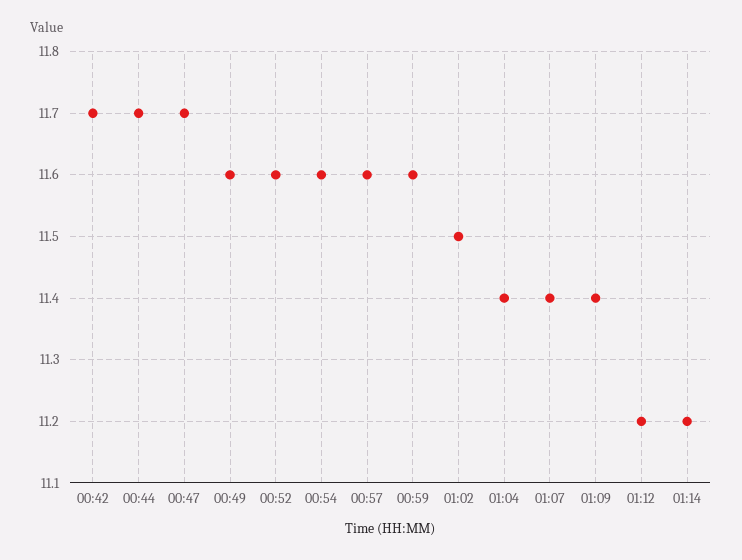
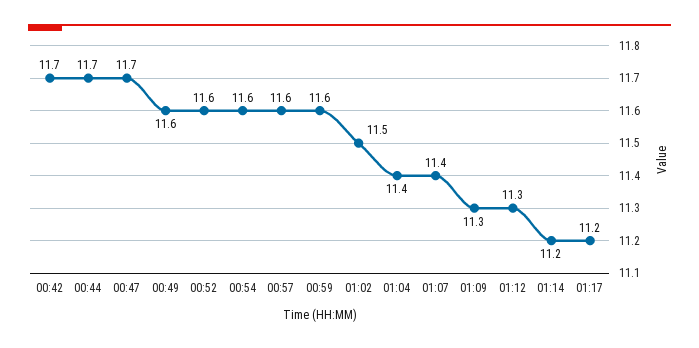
01:09: 11.4 -> 11.3
01:12: 11.2 -> 11.3
01:17: none -> 11.2

